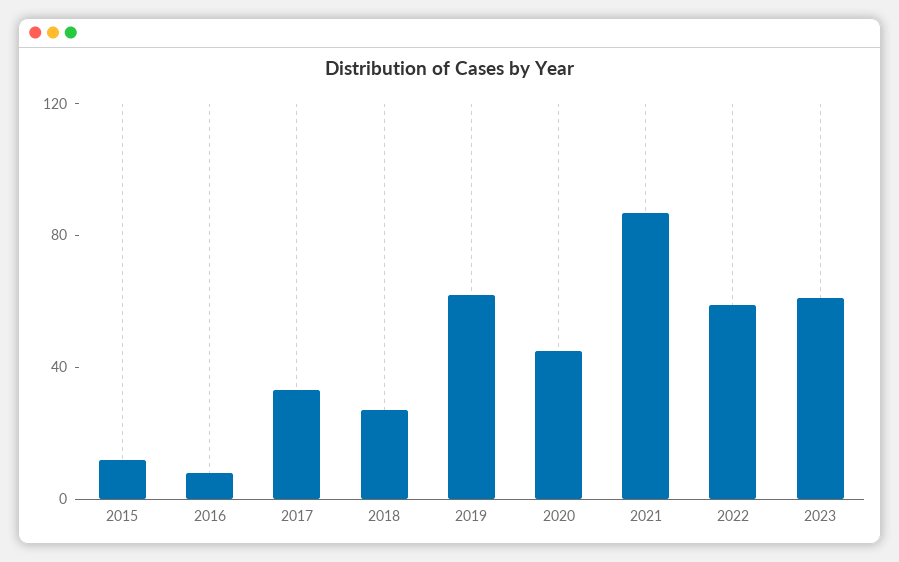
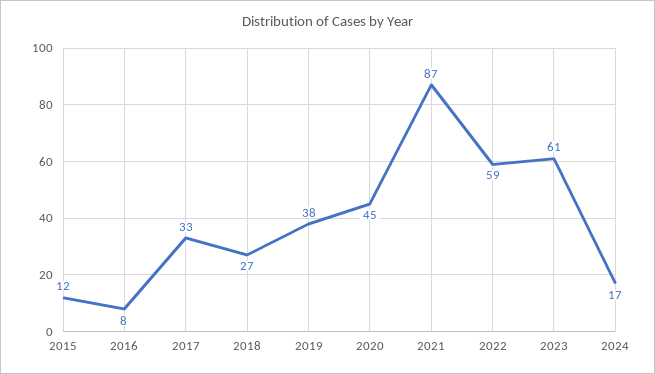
2019: 60 -> 38
2024: none -> 17

